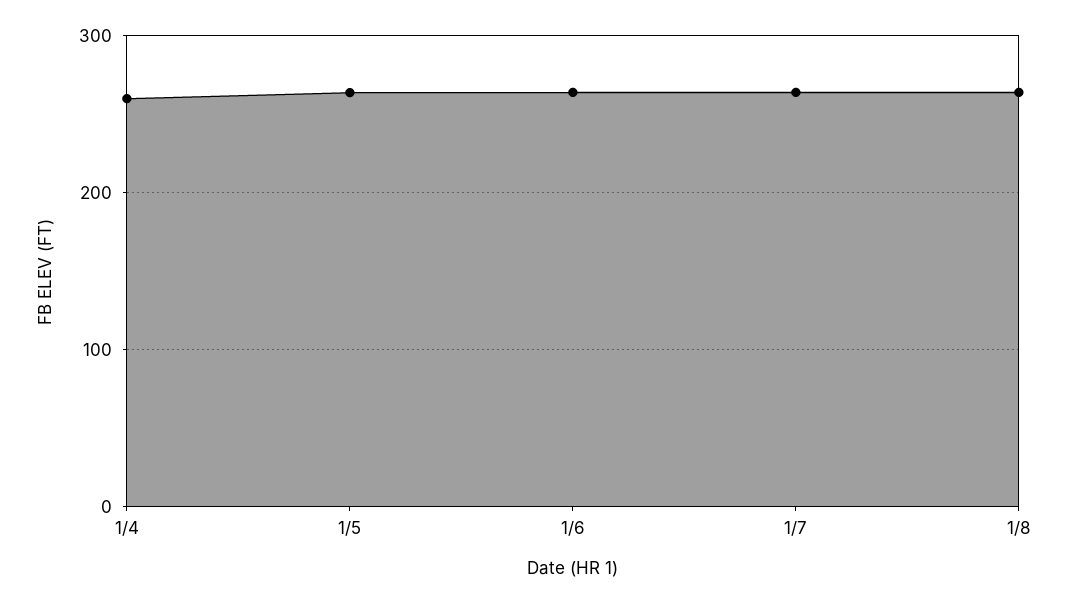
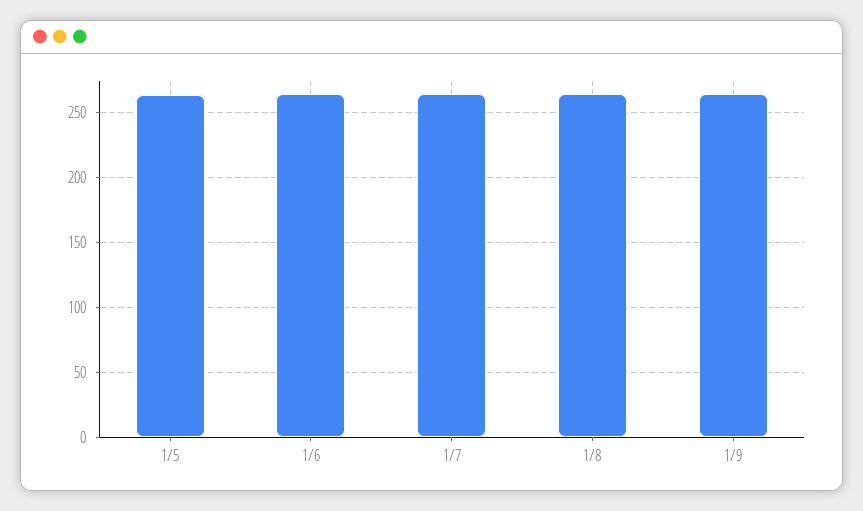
1/4: 260 -> none
1/9: none -> 265

